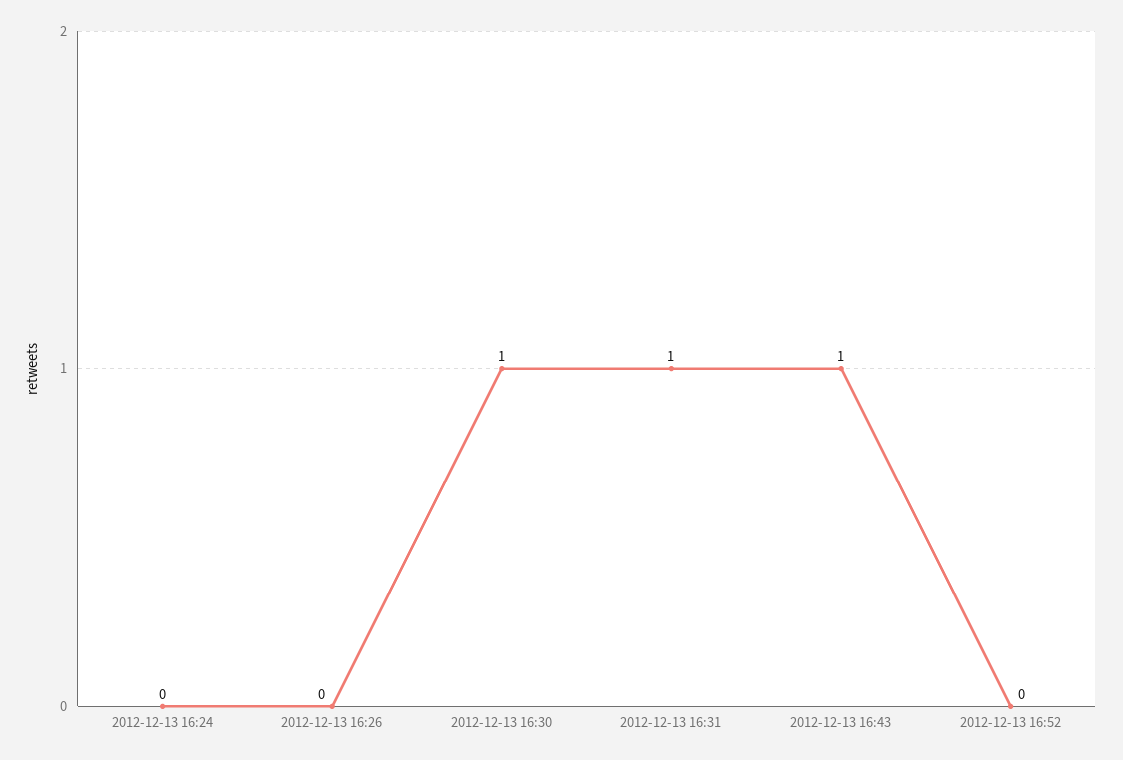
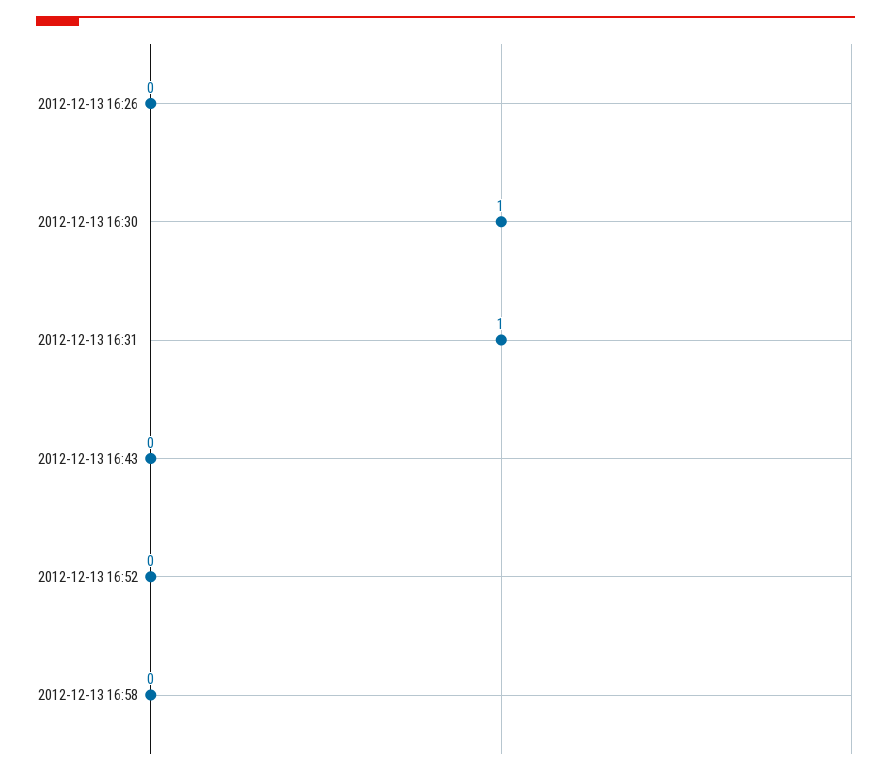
2012-12-13 16:24: 0 -> none
2012-12-13 16:43: 1 -> 0
2012-12-13 16:58: none -> 0

